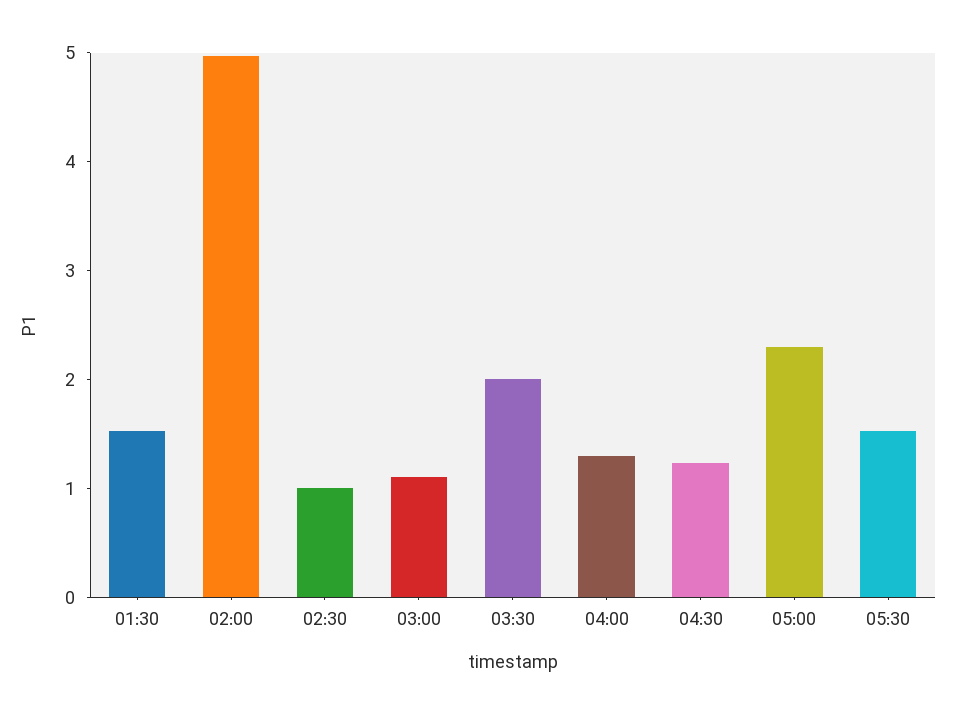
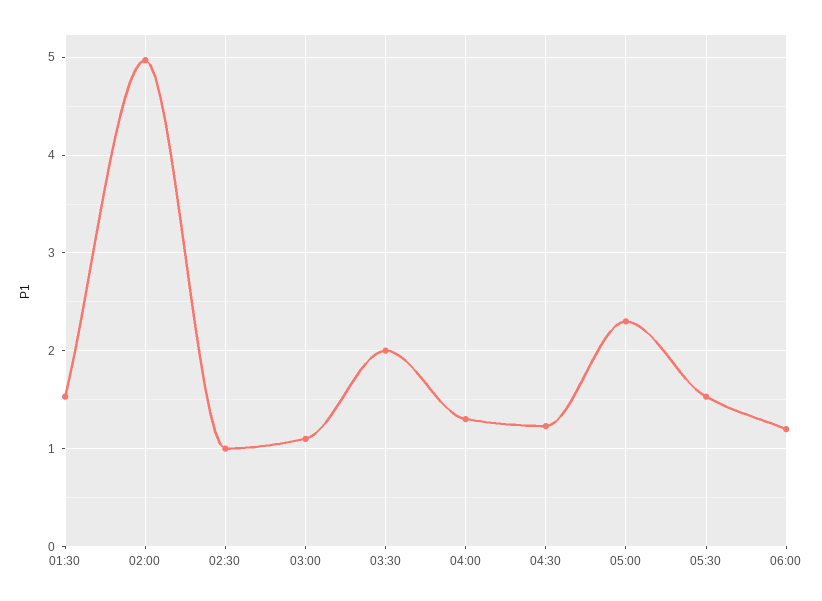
06:00: none -> 1.2

